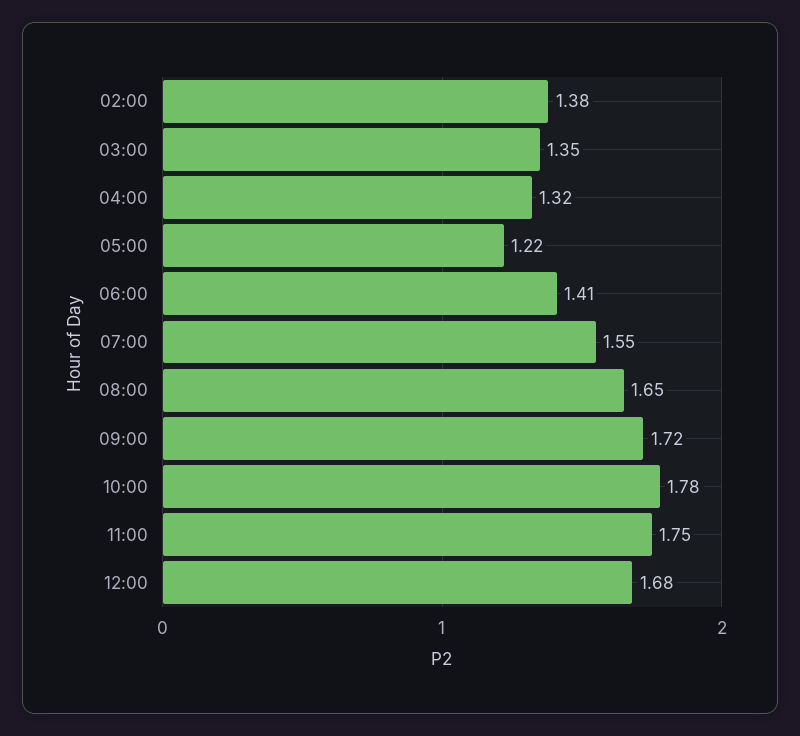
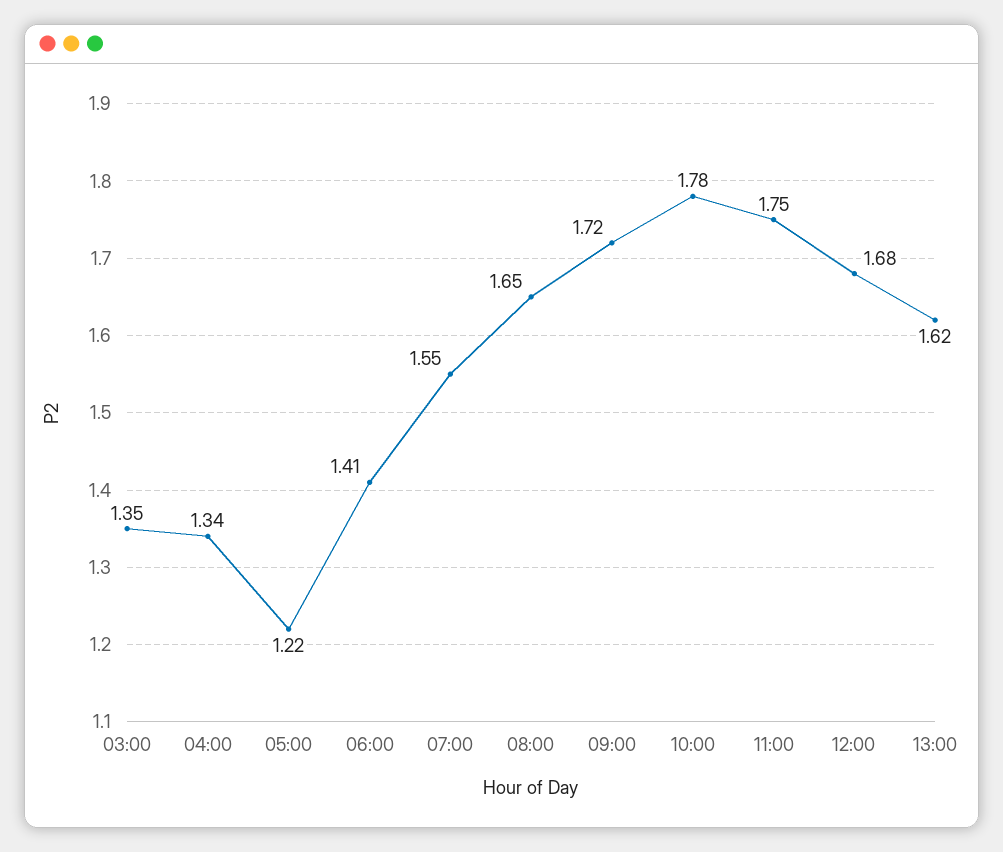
02:00: 1.38 -> none
04:00: 1.32 -> 1.34
13:00: none -> 1.62

